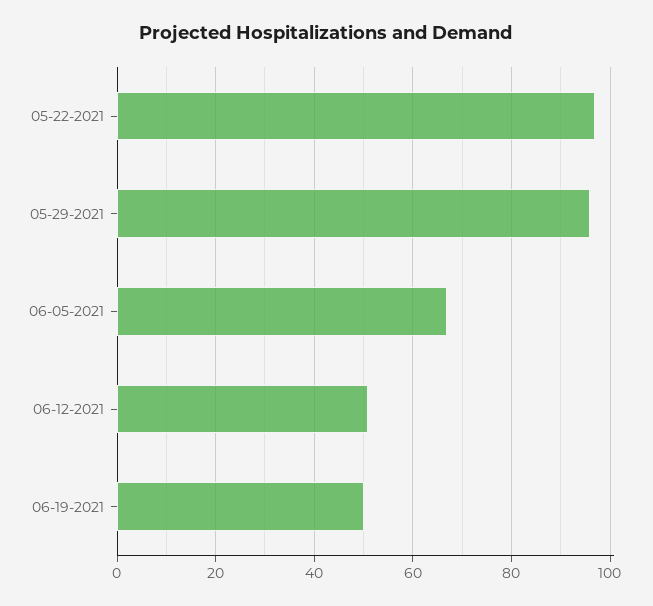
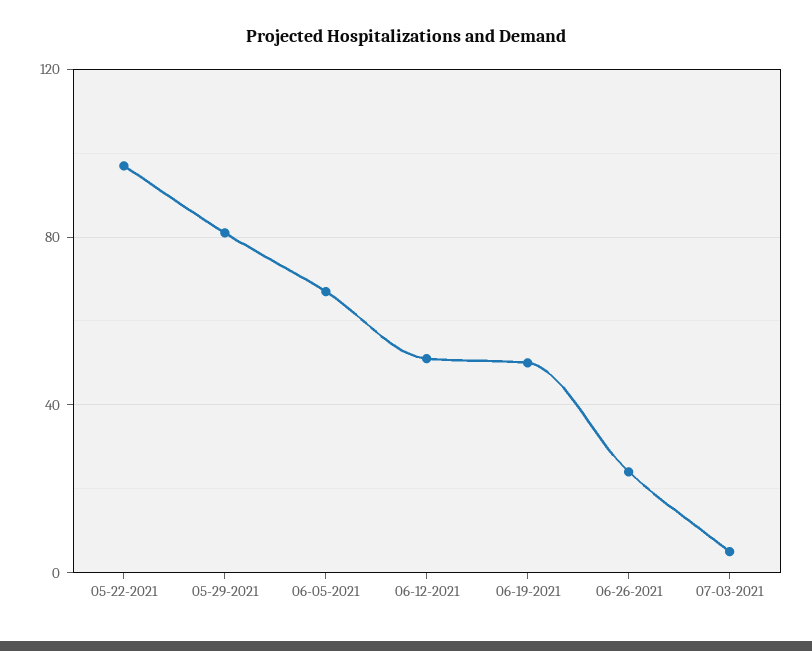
05-29-2021: 95 -> 80
06-26-2021: none -> 25
07-03-2021: none -> 5

